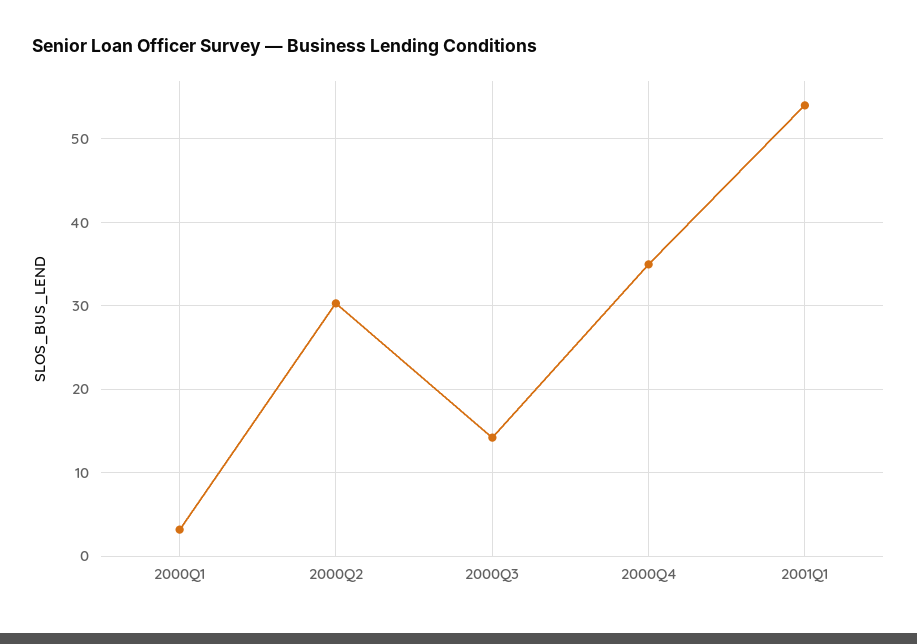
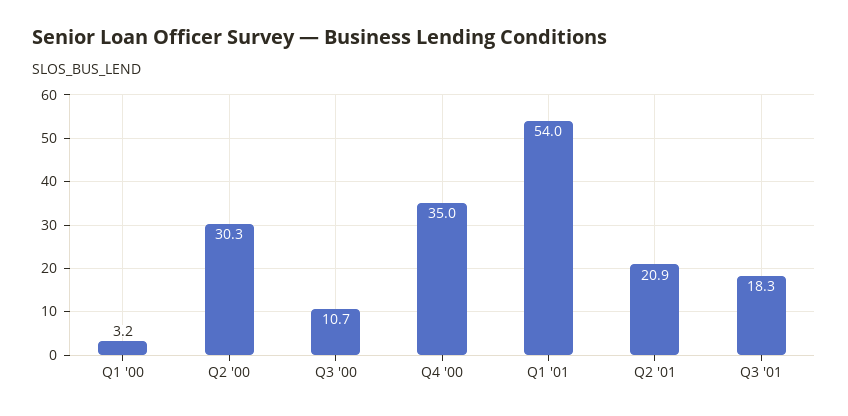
2000Q3: 14 -> 10.7
Q2 '01: none -> 20.9
Q3 '01: none -> 18.3

